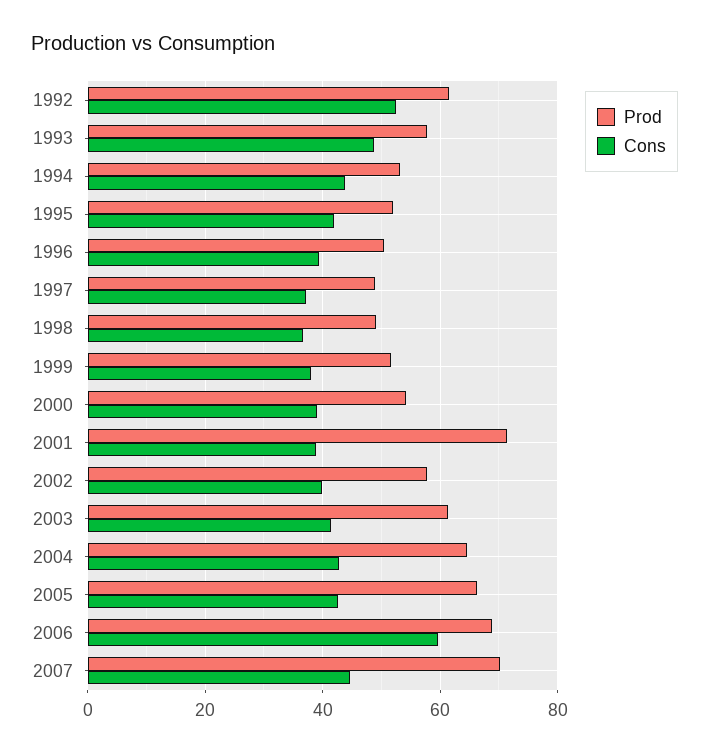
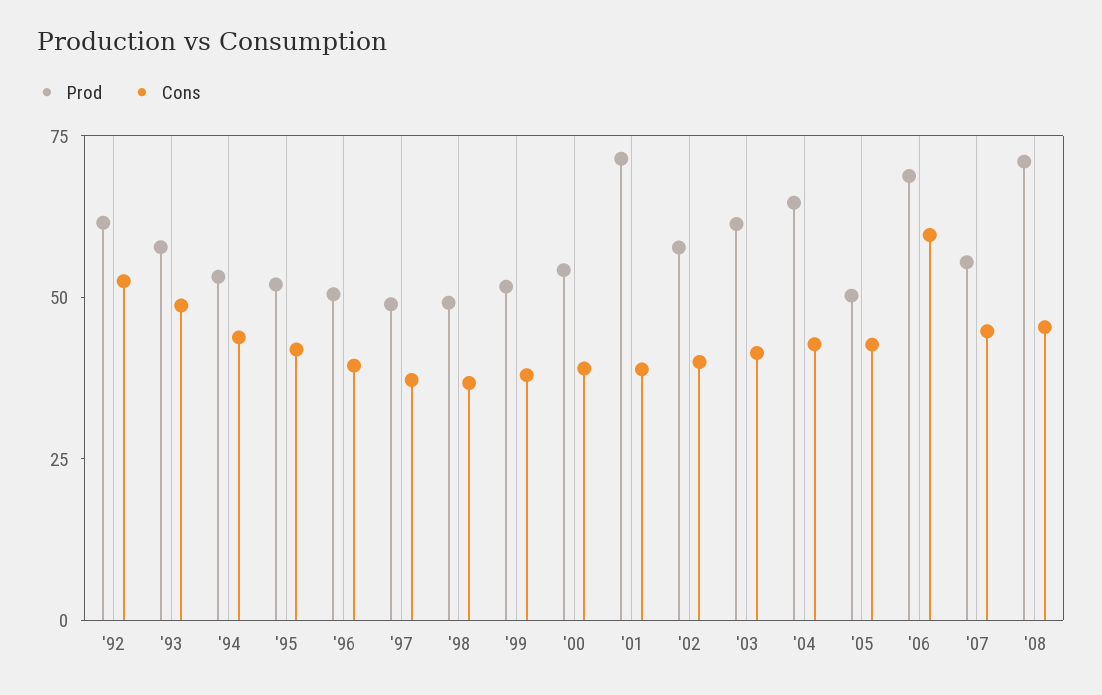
Prod, 2005: 66 -> 50
Prod, 2007: 70 -> 55
Prod, '08: none -> 70
Cons, '08: none -> 45

